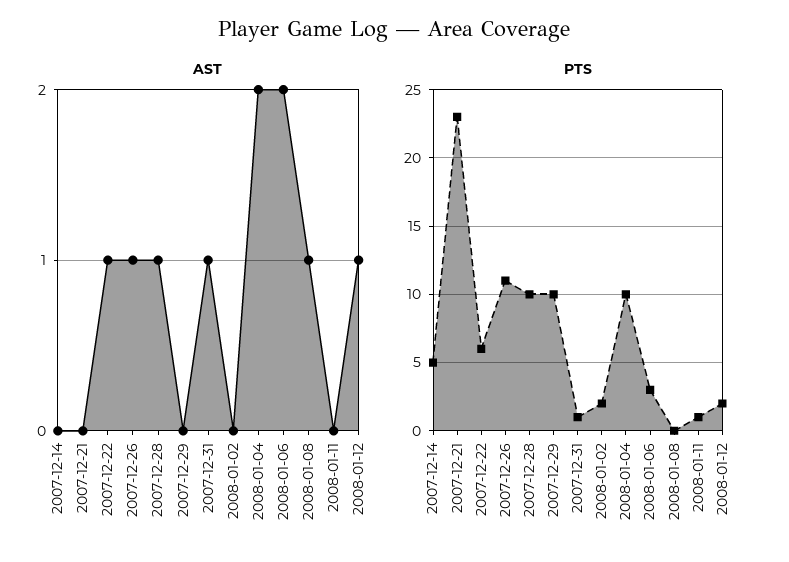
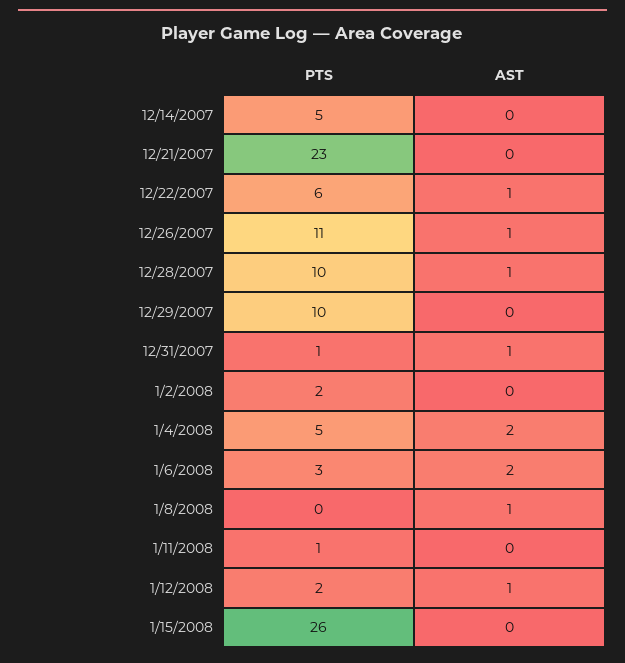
PTS, 2008-01-04: 10 -> 5
PTS, 1/15/2008: none -> 26
AST, 1/15/2008: none -> 0

